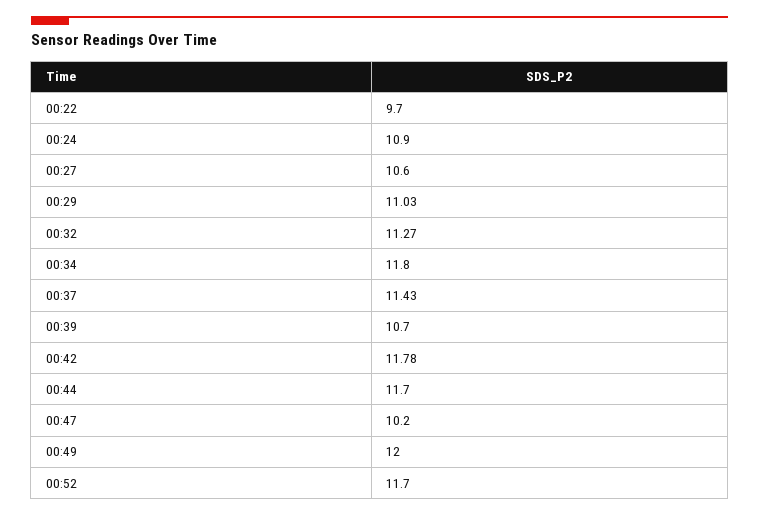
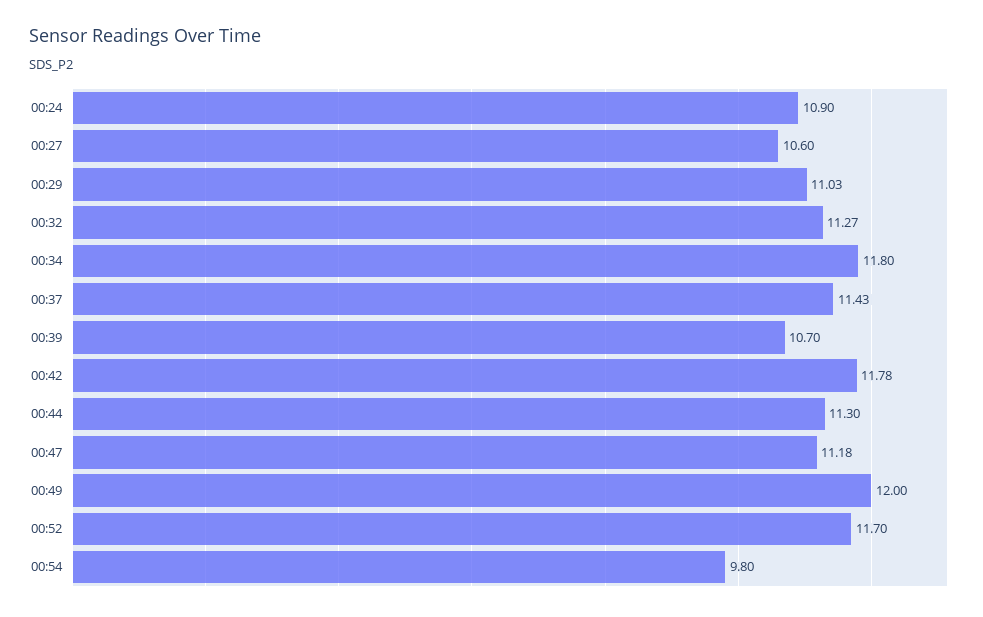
00:22: 9.7 -> none
00:44: 11.7 -> 11.3
00:47: 10.2 -> 11.18
00:54: none -> 9.8

